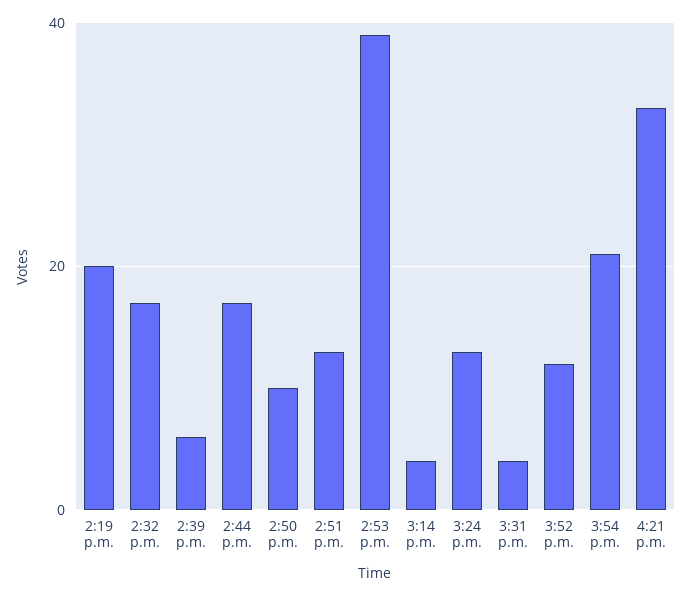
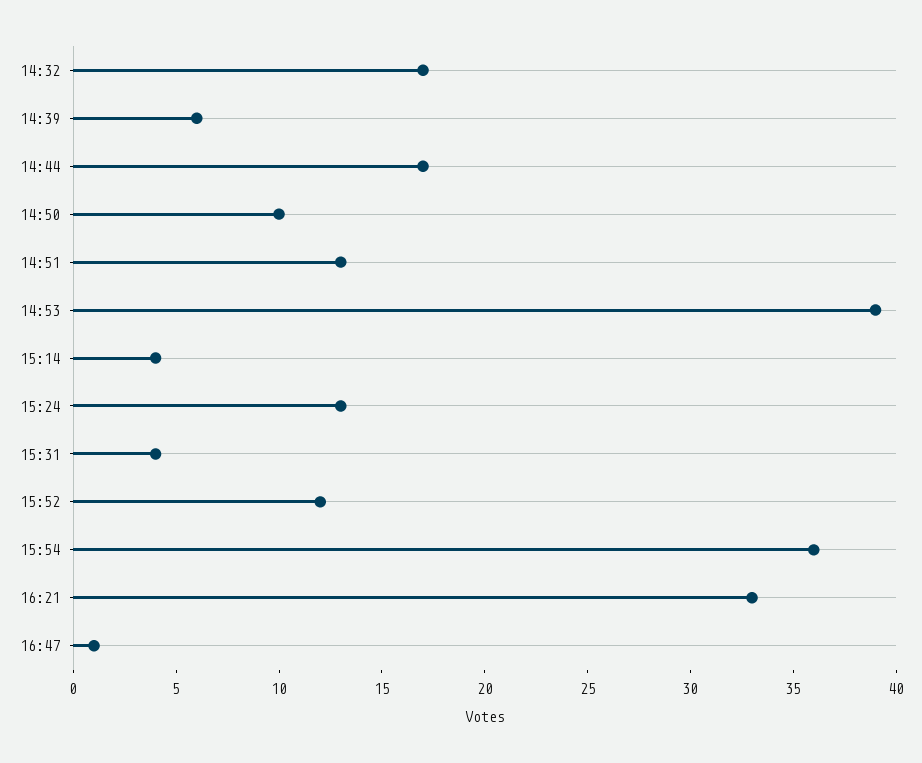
2:19 p.m.: 20 -> none
3:54 p.m.: 20 -> 36
16:47: none -> 1

